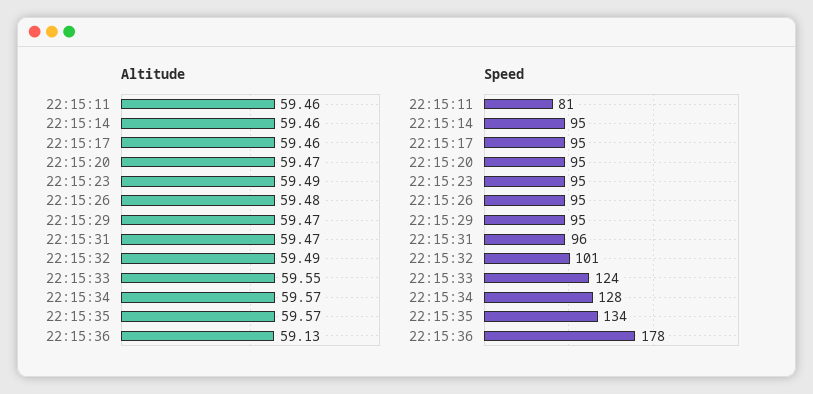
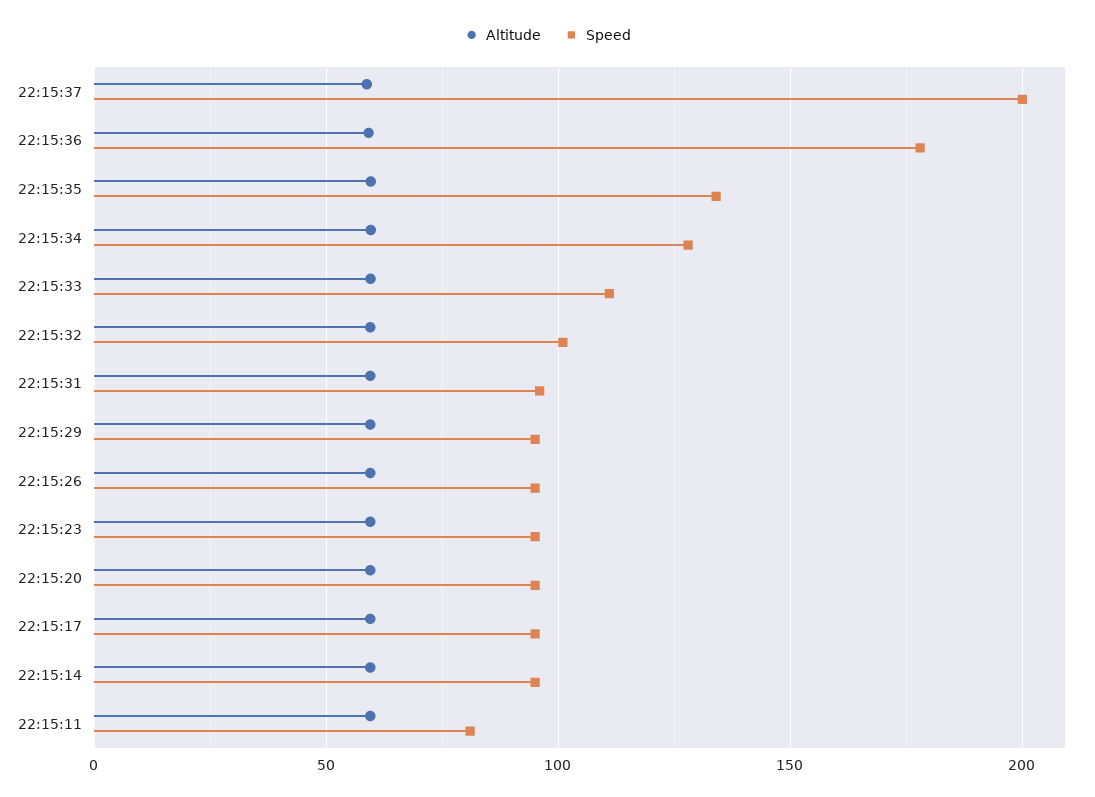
Speed, 22:15:33: 124 -> 110
Altitude, 22:15:37: none -> 60
Speed, 22:15:37: none -> 200

